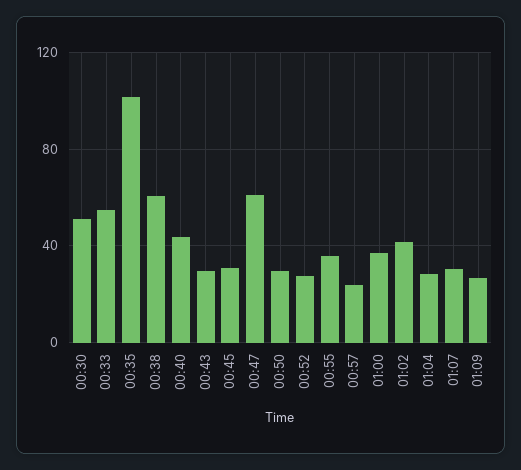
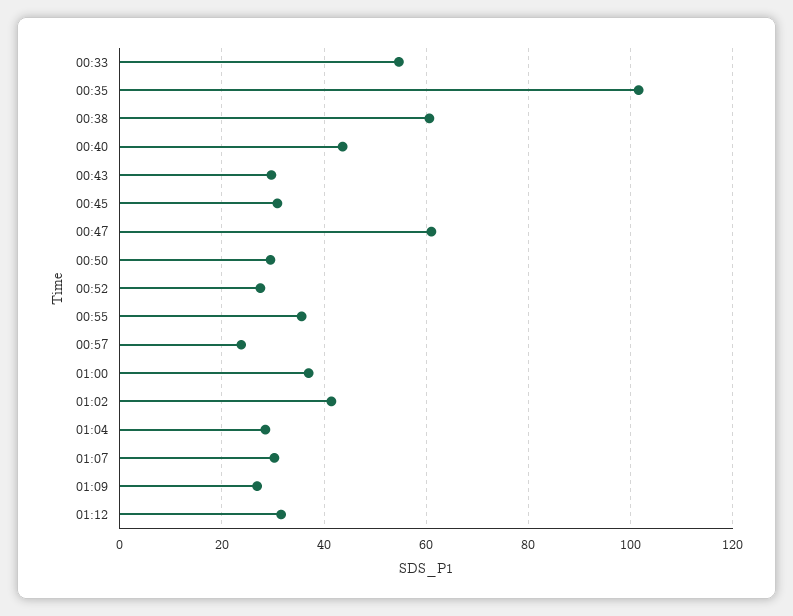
00:30: 50 -> none
01:12: none -> 32

